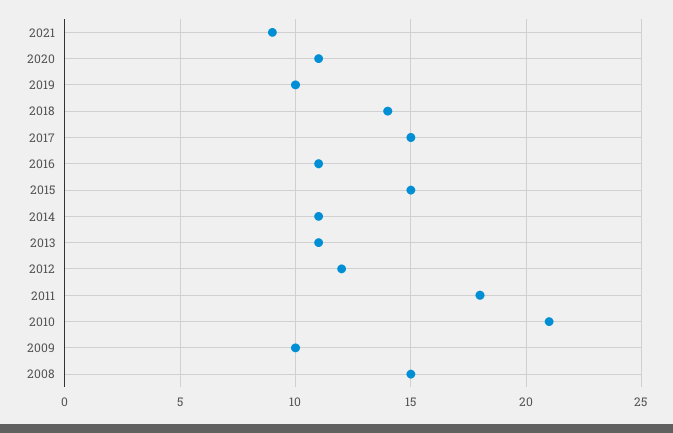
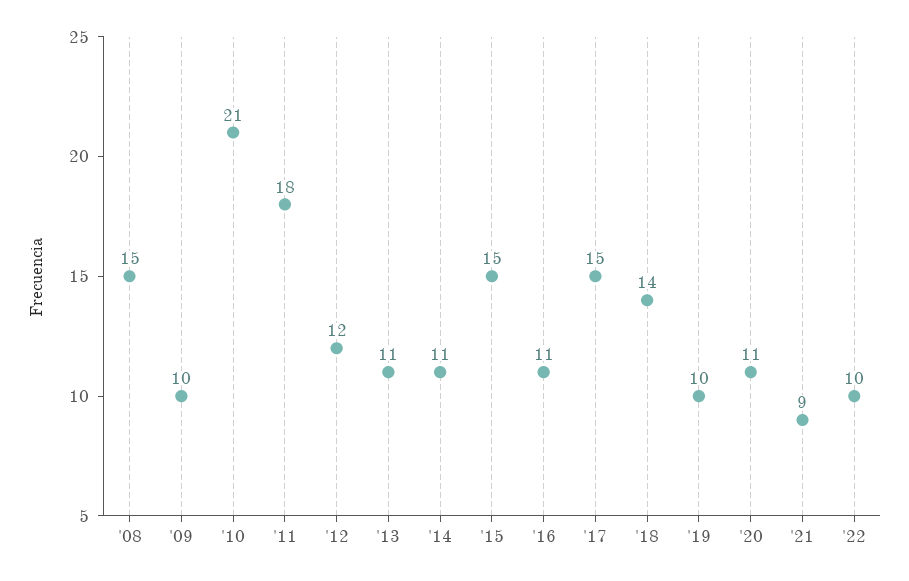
'22: none -> 10

